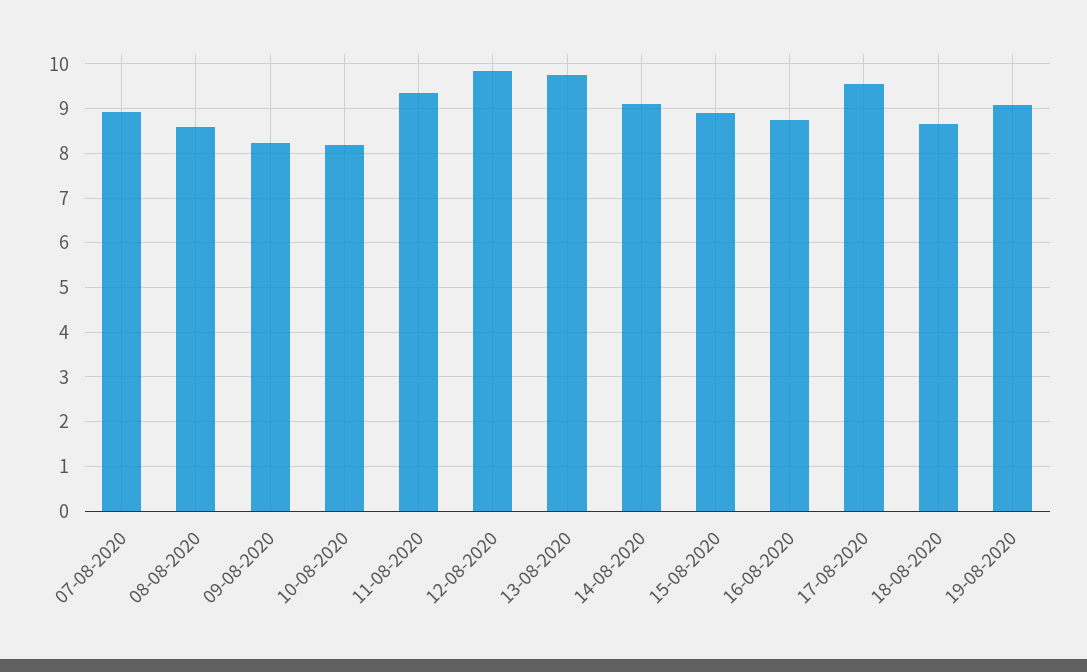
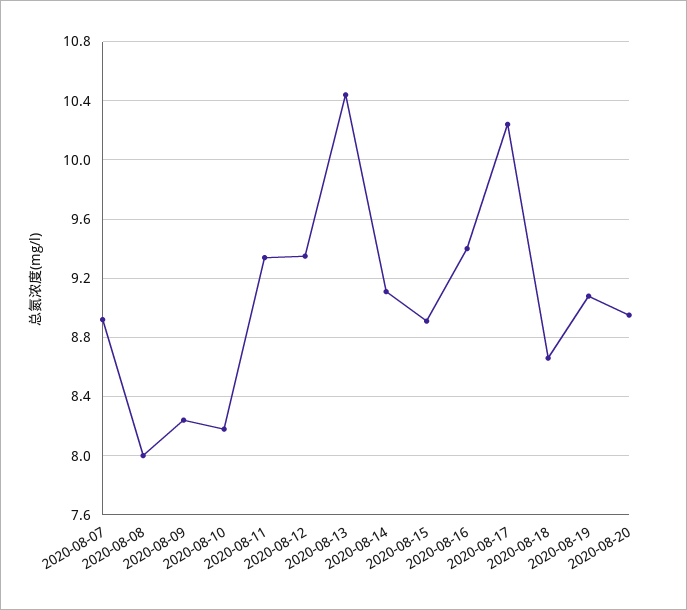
08-08-2020: 8.6 -> 8
12-08-2020: 9.8 -> 9.35
13-08-2020: 9.8 -> 10.45
16-08-2020: 8.8 -> 9.4
17-08-2020: 9.6 -> 10.25
2020-08-20: none -> 8.95

